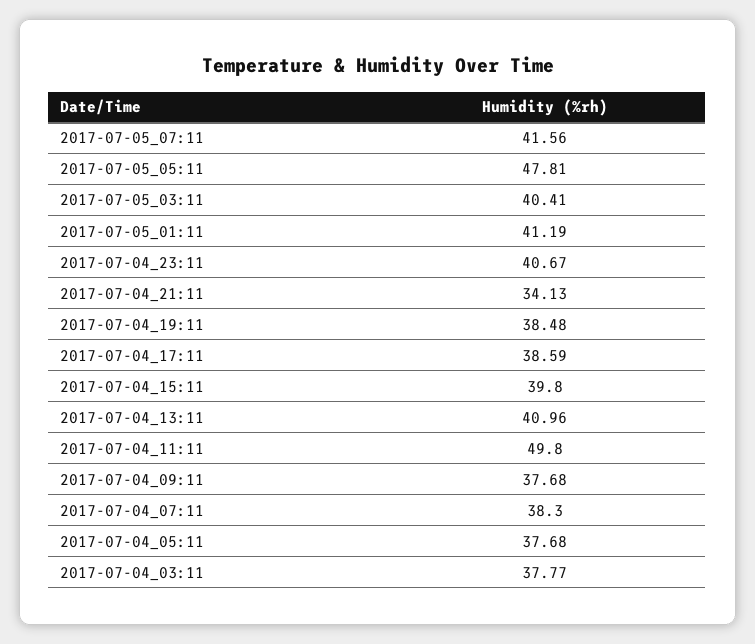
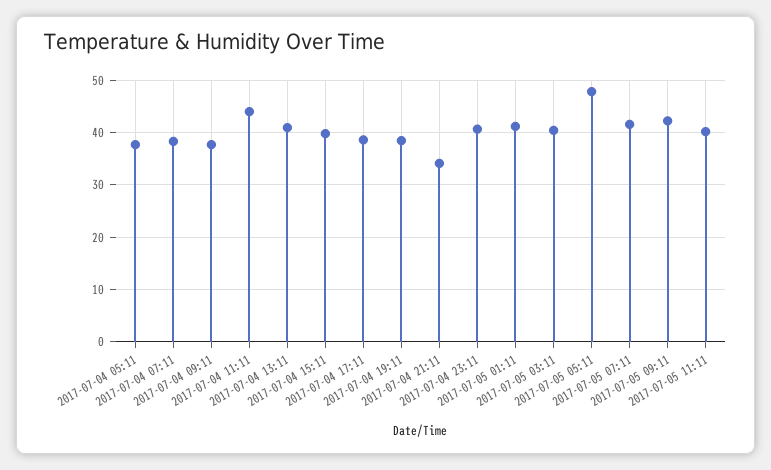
2017-07-04_11:11: 49.8 -> 44
2017-07-04_03:11: 37.77 -> none
2017-07-05 09:11: none -> 42
2017-07-05 11:11: none -> 40

